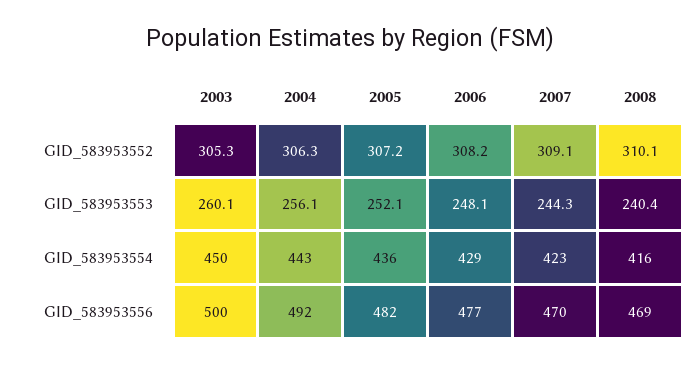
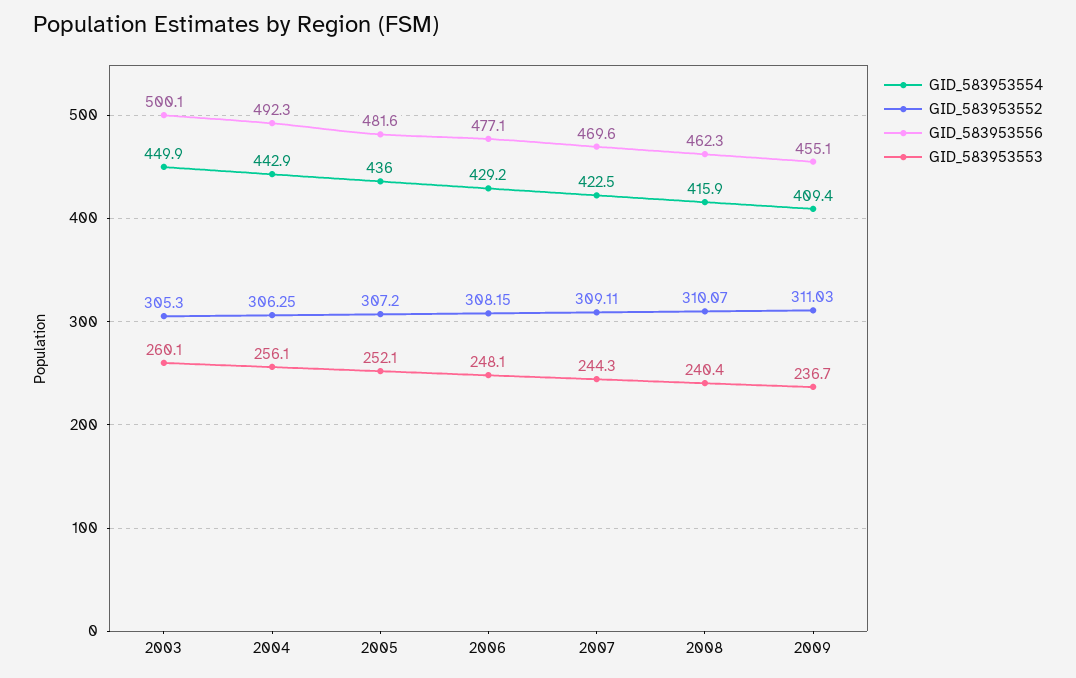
GID_583953556, 2008: 469 -> 462.3
GID_583953554, 2009: none -> 409.4
GID_583953552, 2009: none -> 311.03
GID_583953556, 2009: none -> 455.1
GID_583953553, 2009: none -> 236.7

